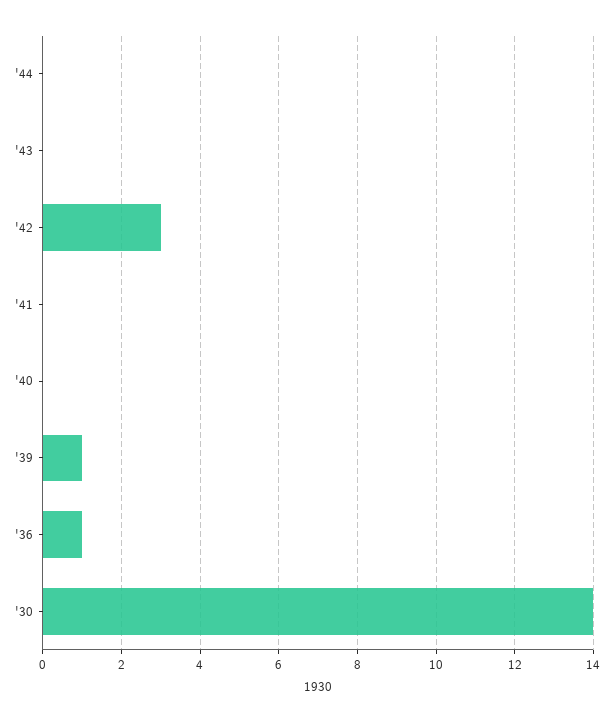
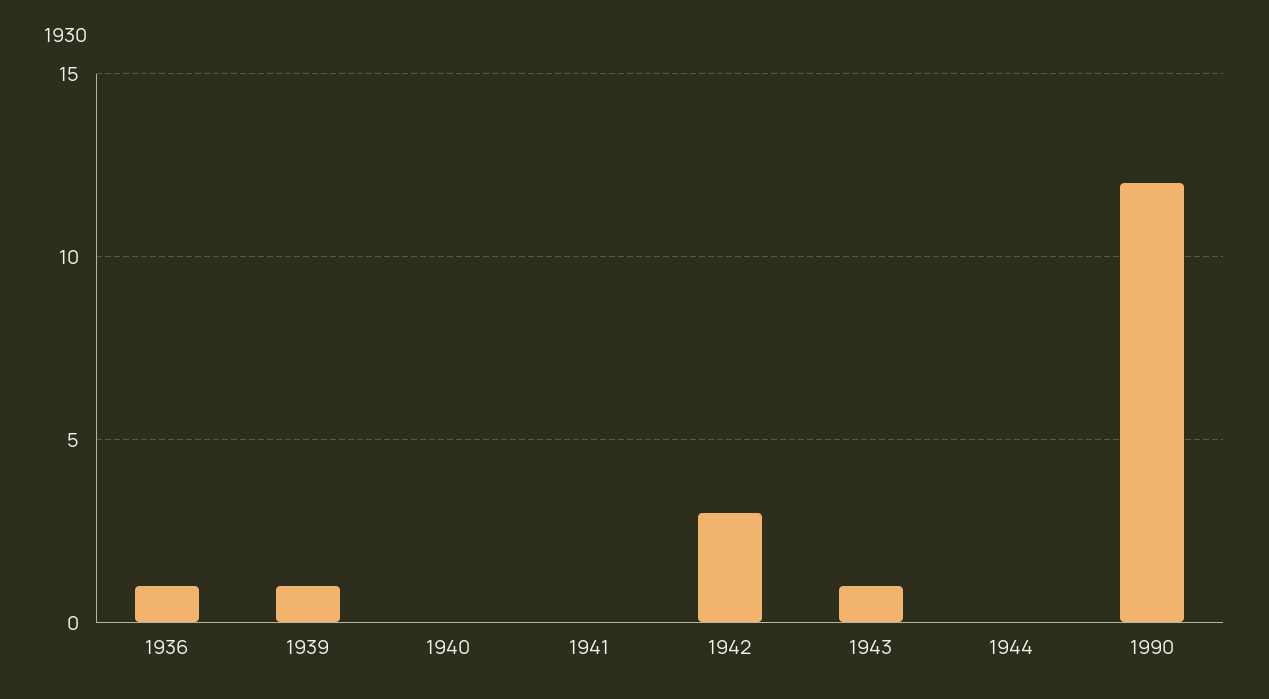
'43: 0 -> 1
'30: 14 -> none
1990: none -> 12

